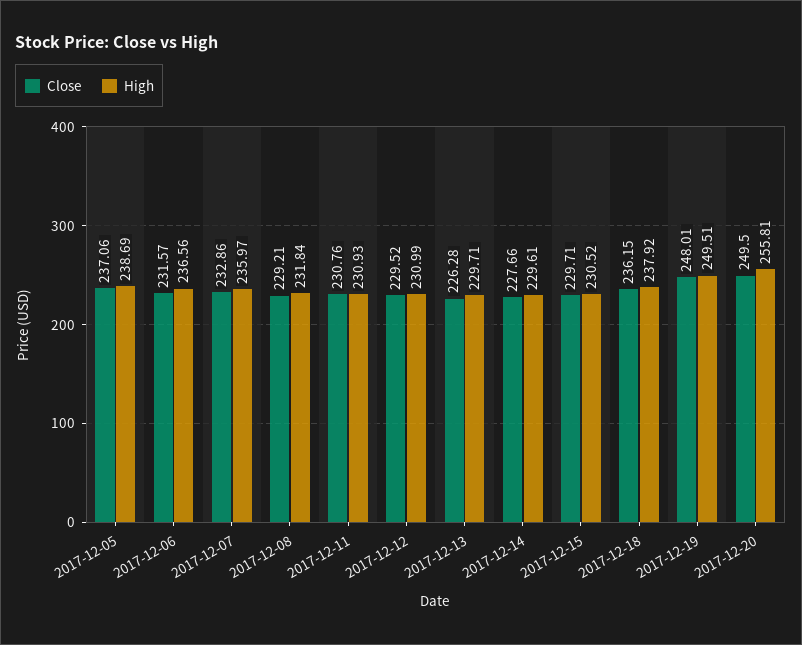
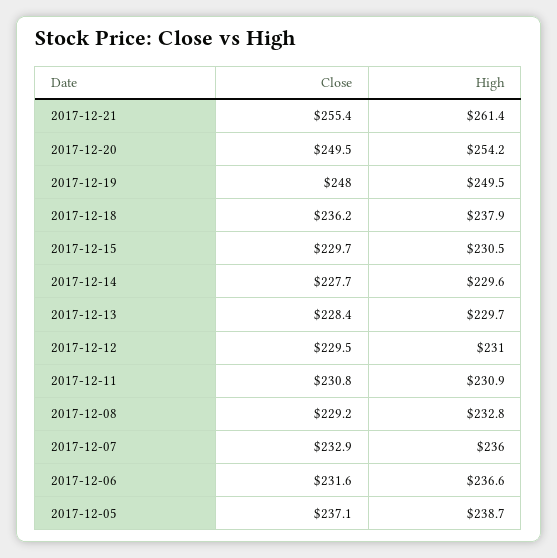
High, 2017-12-08: 231.84 -> 232.8
Close, 2017-12-13: 226.28 -> 228.4
High, 2017-12-20: 255.81 -> 254.2
Close, 2017-12-21: none -> 255.4
High, 2017-12-21: none -> 261.4

